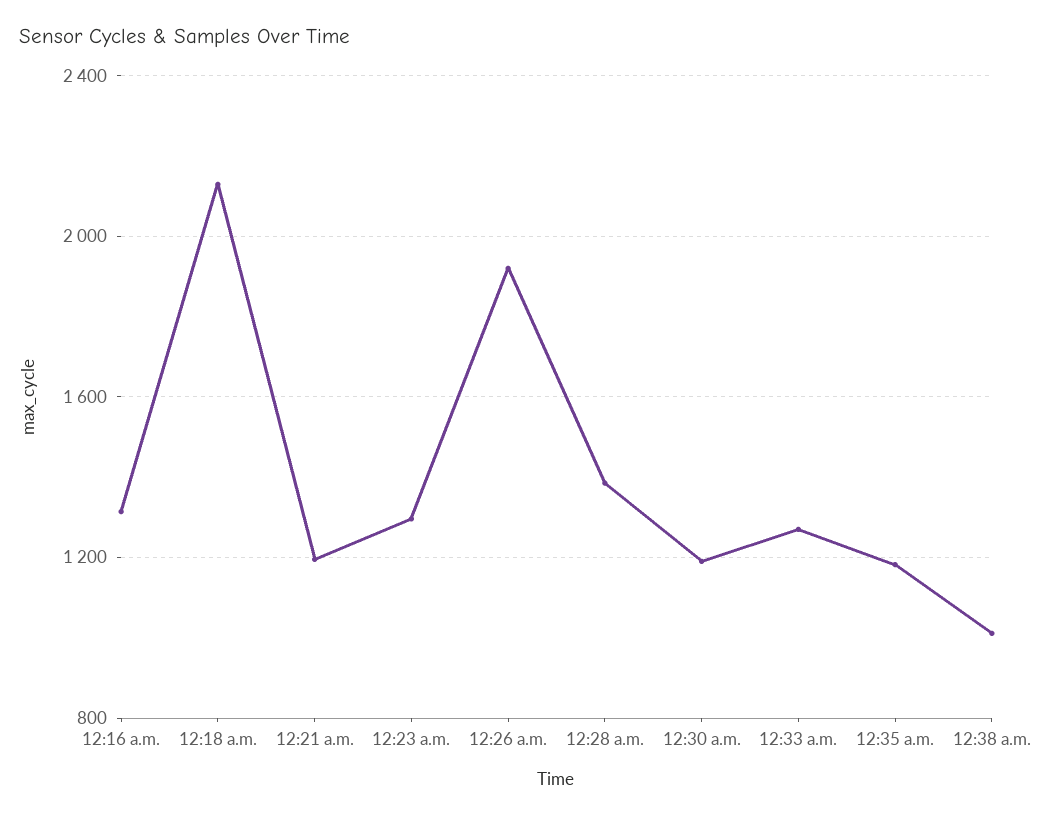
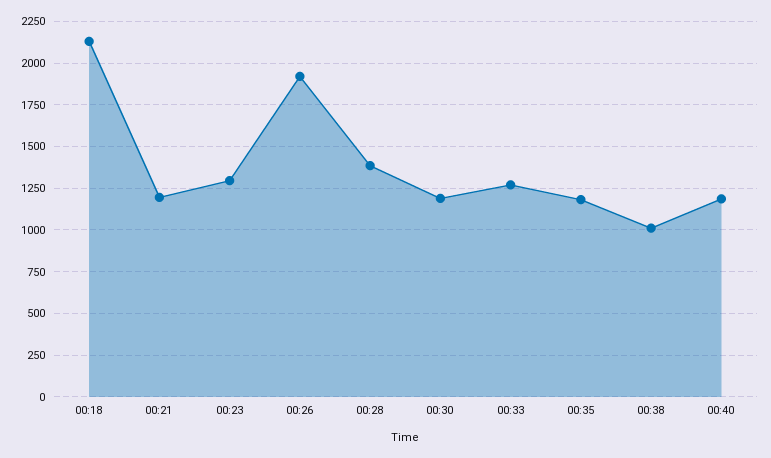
12:16 a.m.: 1300 -> none
00:40: none -> 1200

